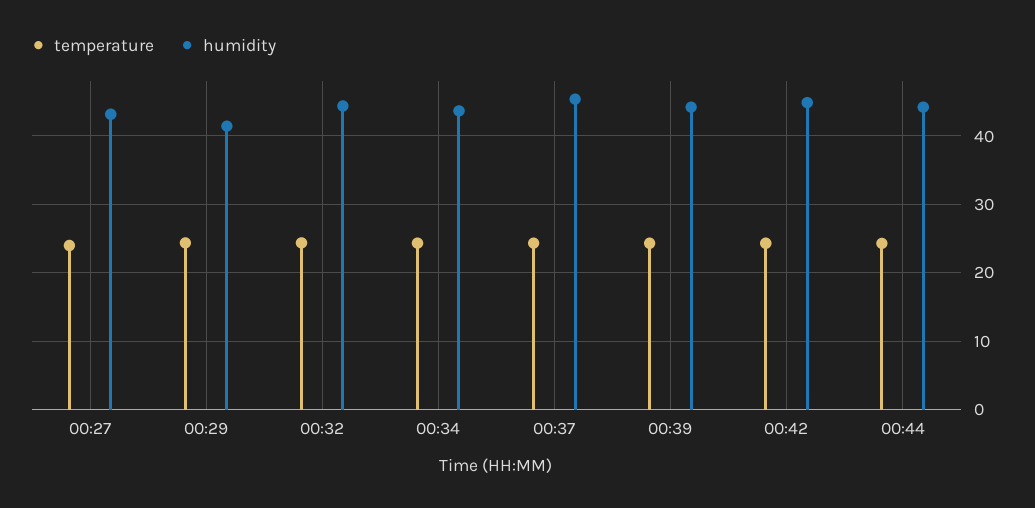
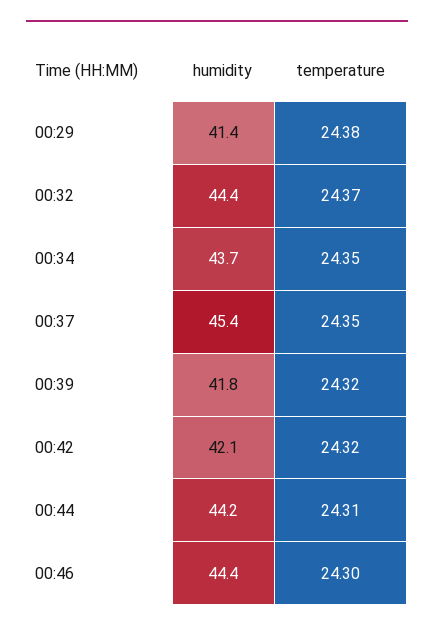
temperature, 00:27: 24 -> none
humidity, 00:27: 43 -> none
humidity, 00:39: 44 -> 41.8
humidity, 00:42: 45 -> 42.1
humidity, 00:46: none -> 44.4
temperature, 00:46: none -> 24.3

